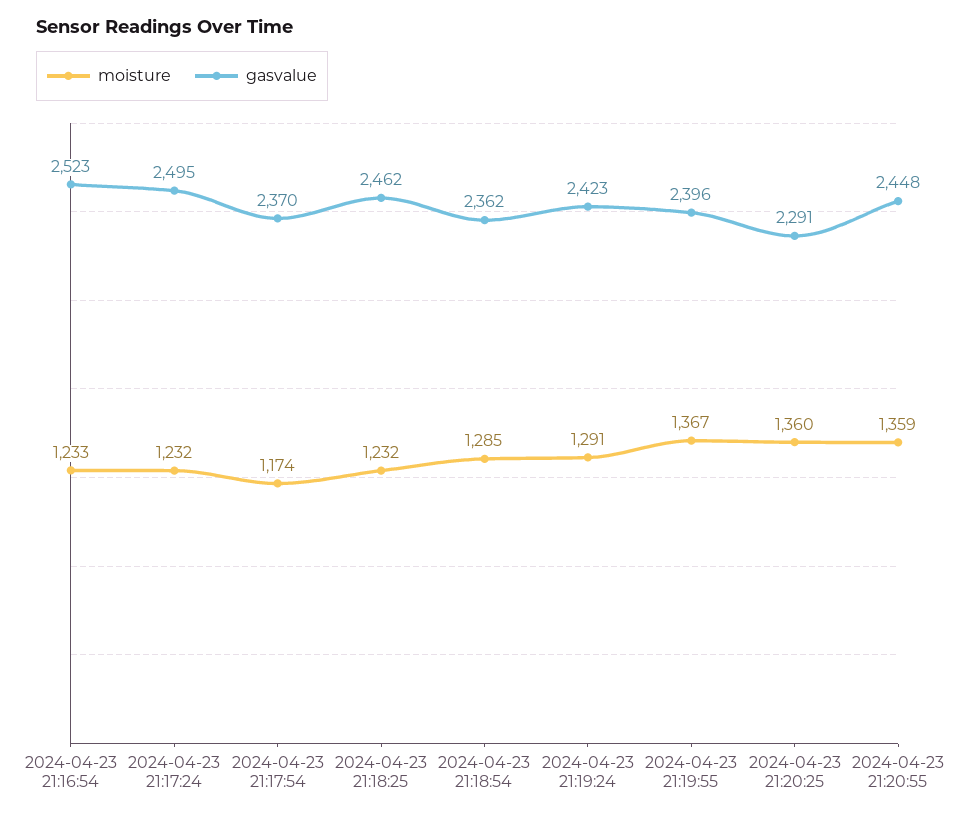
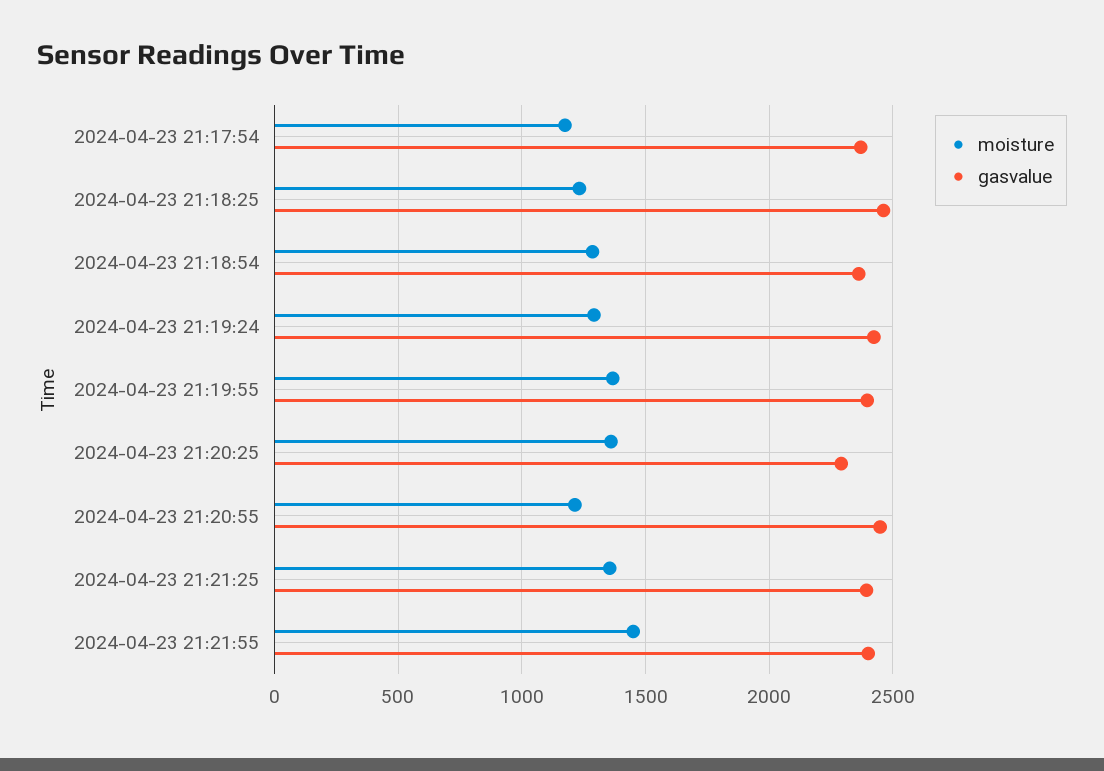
moisture, 2024-04-23 21:16:54: 1233 -> none
gasvalue, 2024-04-23 21:16:54: 2523 -> none
moisture, 2024-04-23 21:17:24: 1232 -> none
gasvalue, 2024-04-23 21:17:24: 2495 -> none
moisture, 2024-04-23 21:20:55: 1359 -> 1200
moisture, 2024-04-23 21:21:25: none -> 1350
gasvalue, 2024-04-23 21:21:25: none -> 2400
moisture, 2024-04-23 21:21:55: none -> 1450
gasvalue, 2024-04-23 21:21:55: none -> 2400

